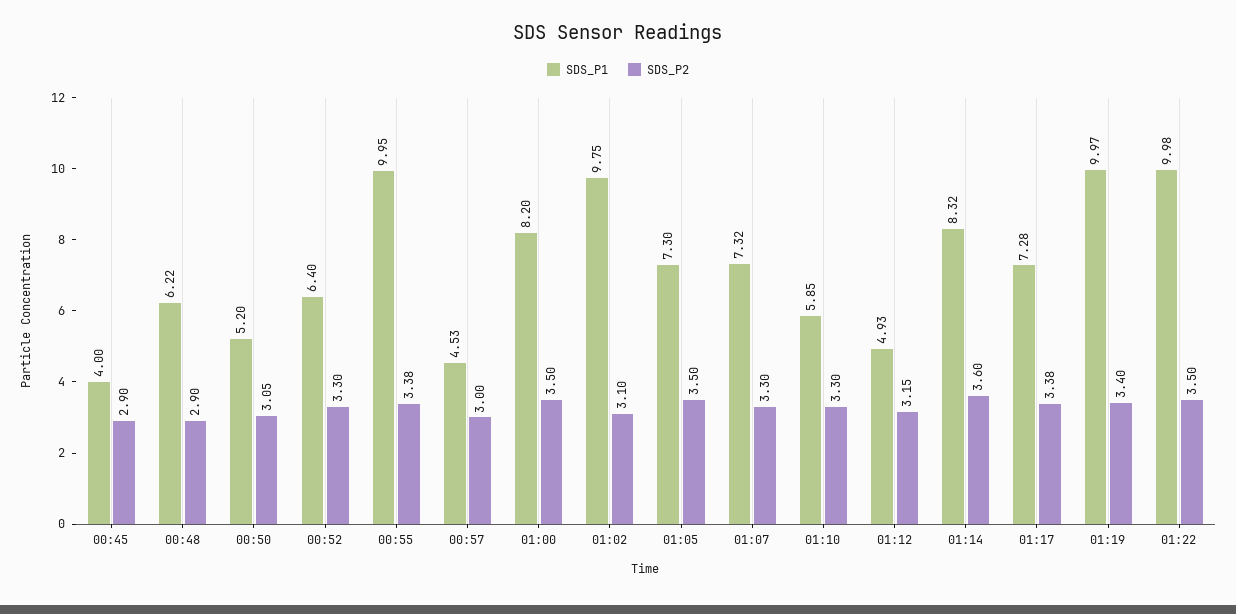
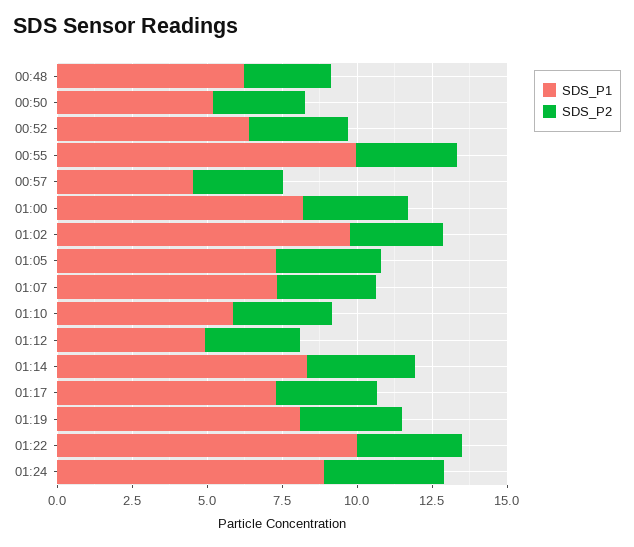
SDS_P1, 00:45: 4 -> none
SDS_P2, 00:45: 2.9 -> none
SDS_P1, 01:19: 9.97 -> 8
SDS_P1, 01:24: none -> 9
SDS_P2, 01:24: none -> 4

